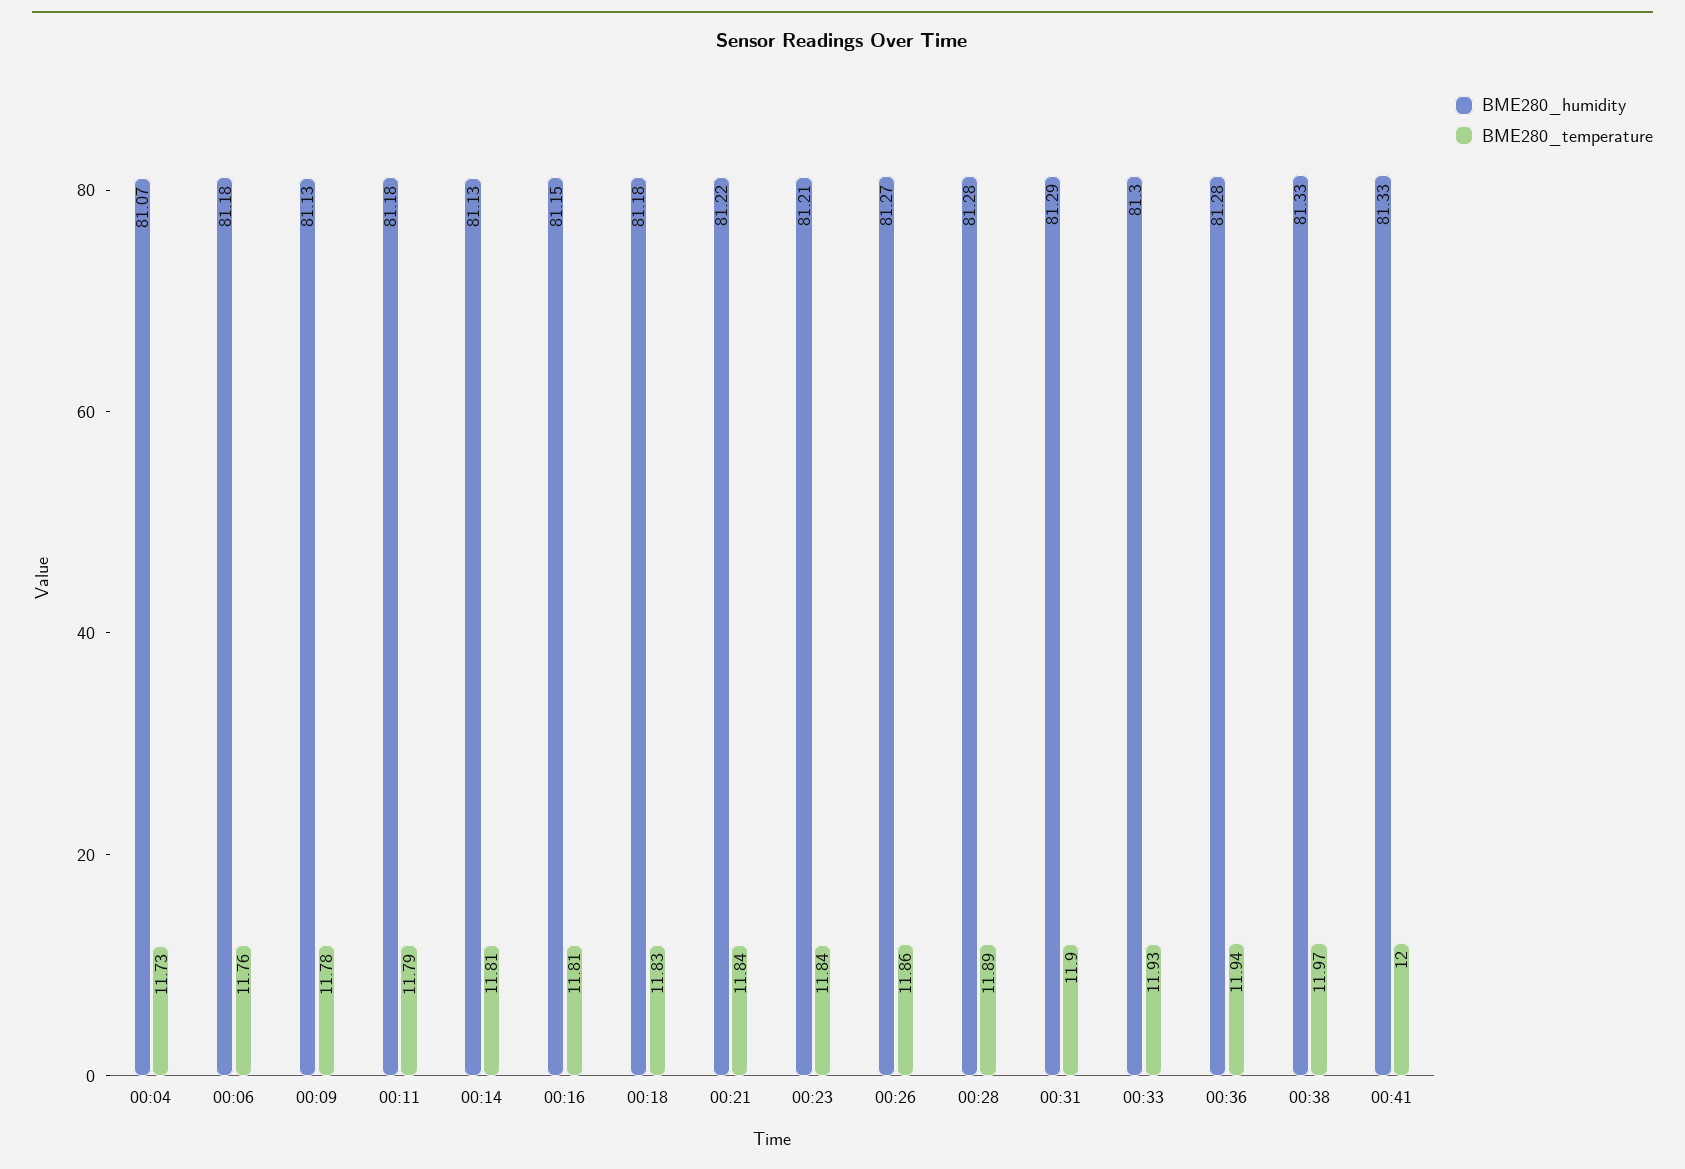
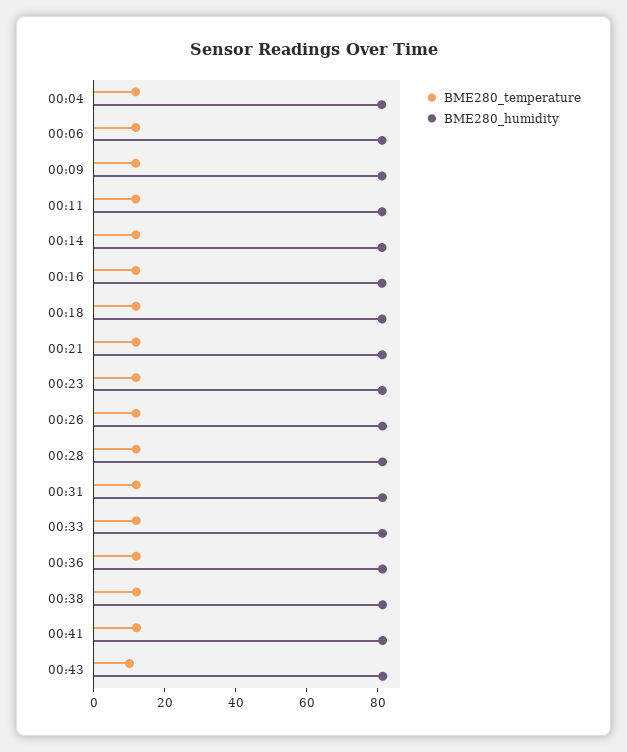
BME280_temperature, 00:43: none -> 10
BME280_humidity, 00:43: none -> 80

